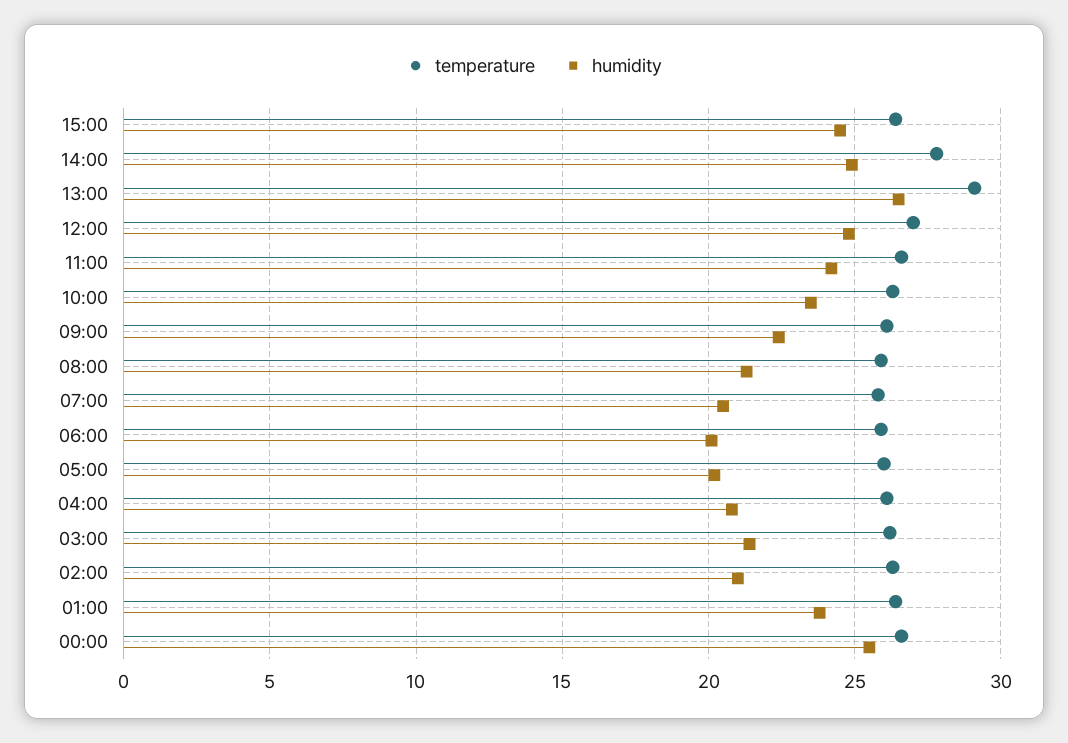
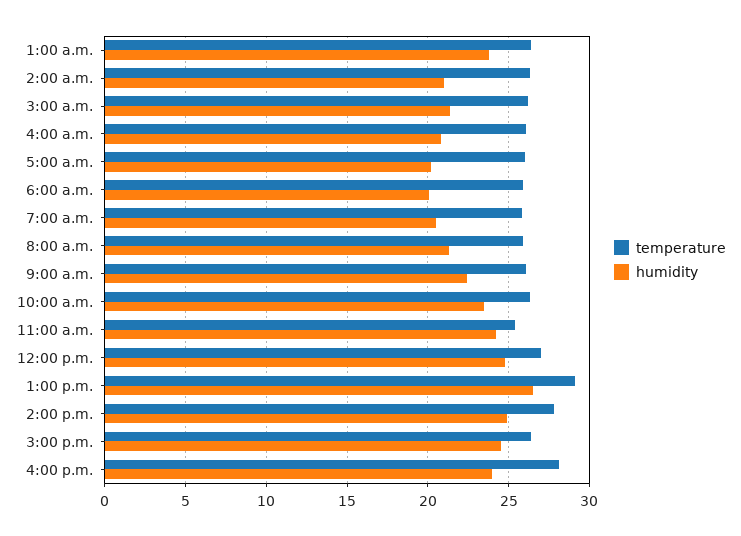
temperature, 11:00: 26.5 -> 25.5
temperature, 00:00: 26.5 -> none
humidity, 00:00: 25.5 -> none
temperature, 4:00 p.m.: none -> 28
humidity, 4:00 p.m.: none -> 24

